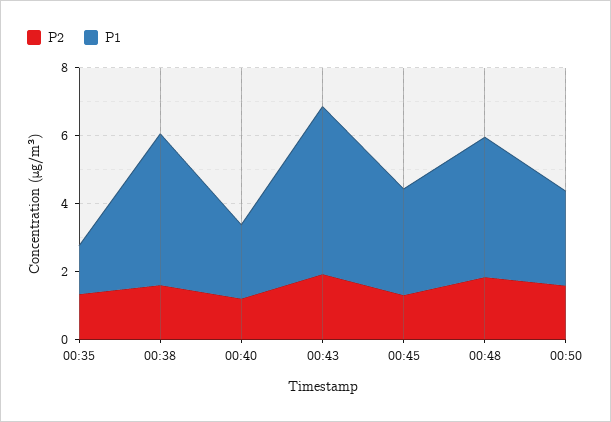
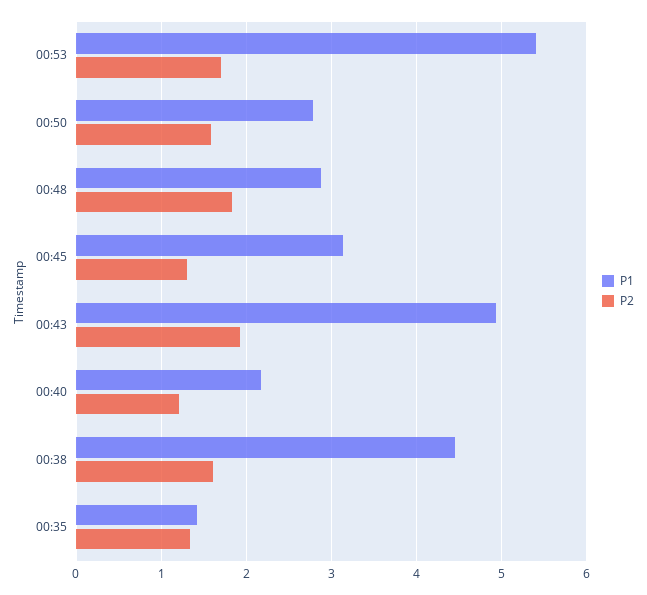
P1, 00:48: 4 -> 2.9
P1, 00:53: none -> 5.4
P2, 00:53: none -> 1.7

